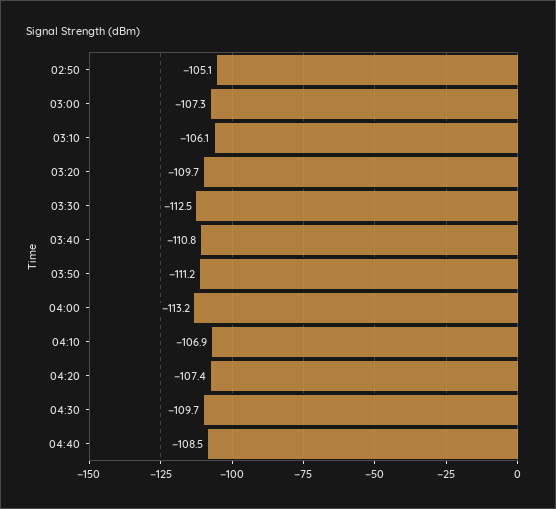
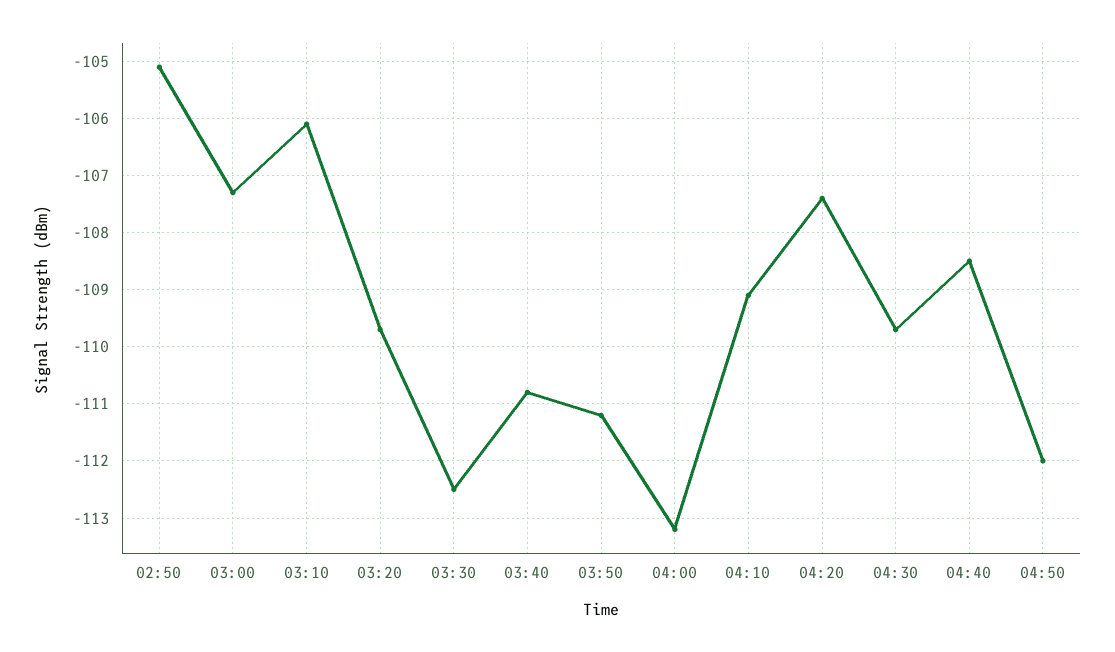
04:10: -106.9 -> -109
04:50: none -> -112

